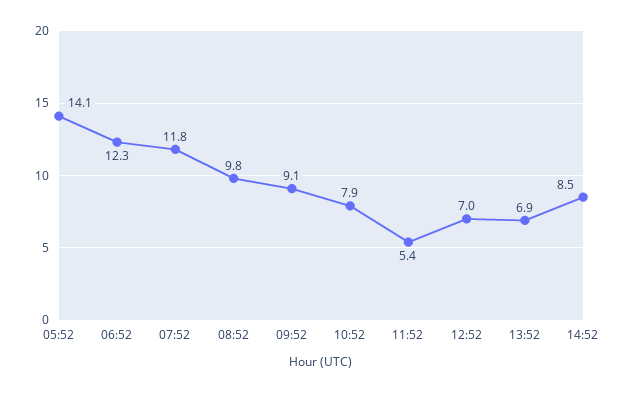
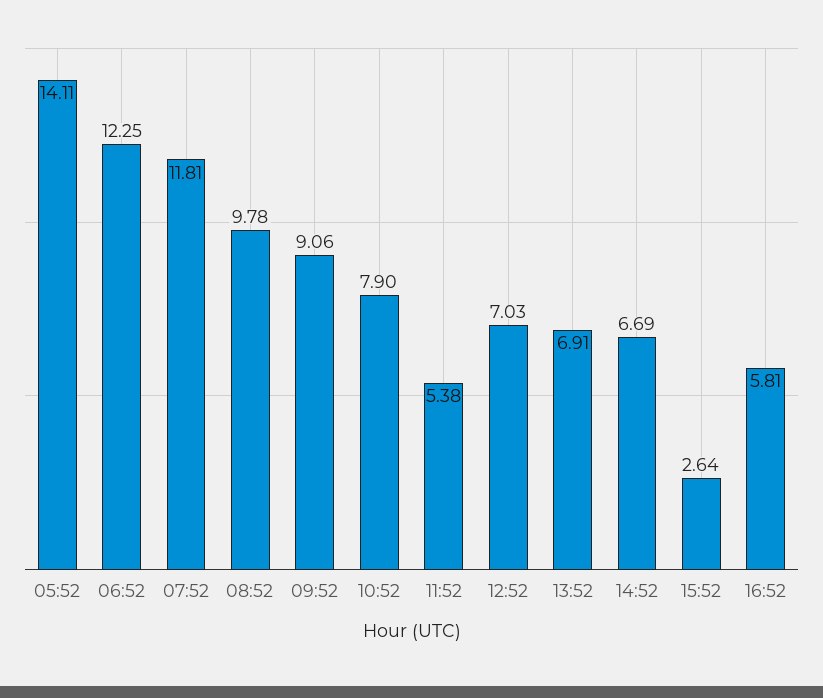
14:52: 8.5 -> 6.69
15:52: none -> 2.64
16:52: none -> 5.81

